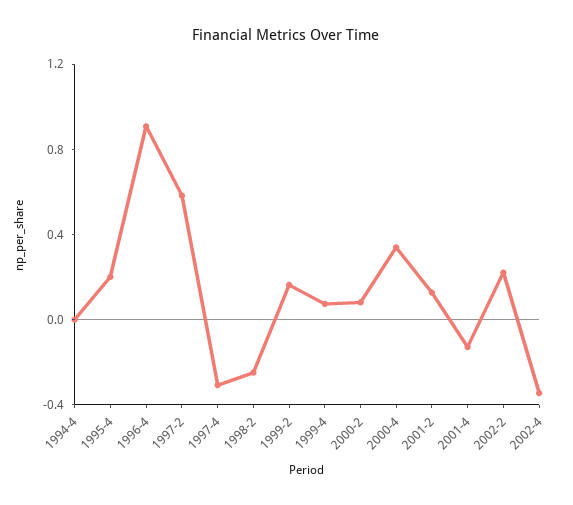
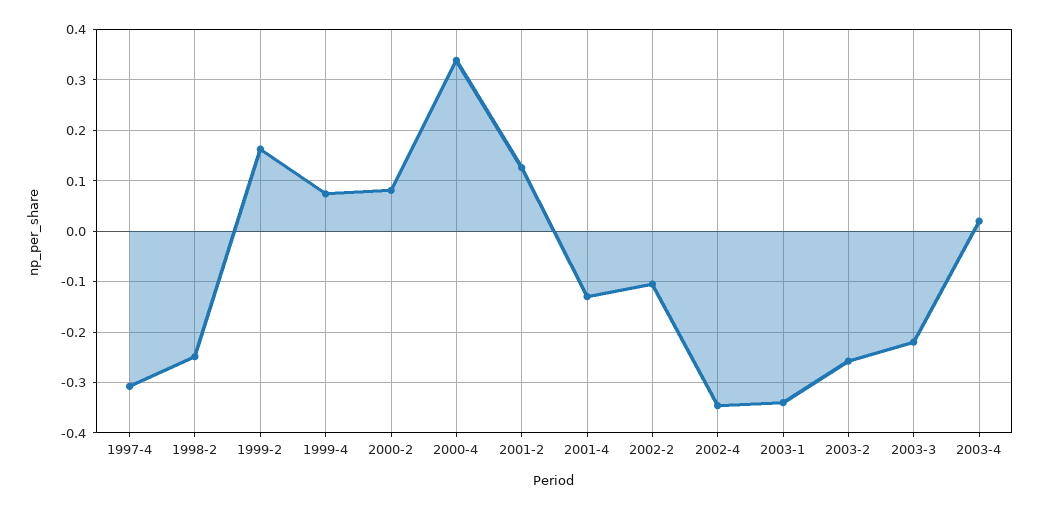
1994-4: 0 -> none
1995-4: 0.2 -> none
1996-4: 0.9 -> none
1997-2: 0.6 -> none
2002-2: 0.2 -> -0.1
2003-1: none -> -0.34
2003-2: none -> -0.26
2003-3: none -> -0.22
2003-4: none -> 0.02

